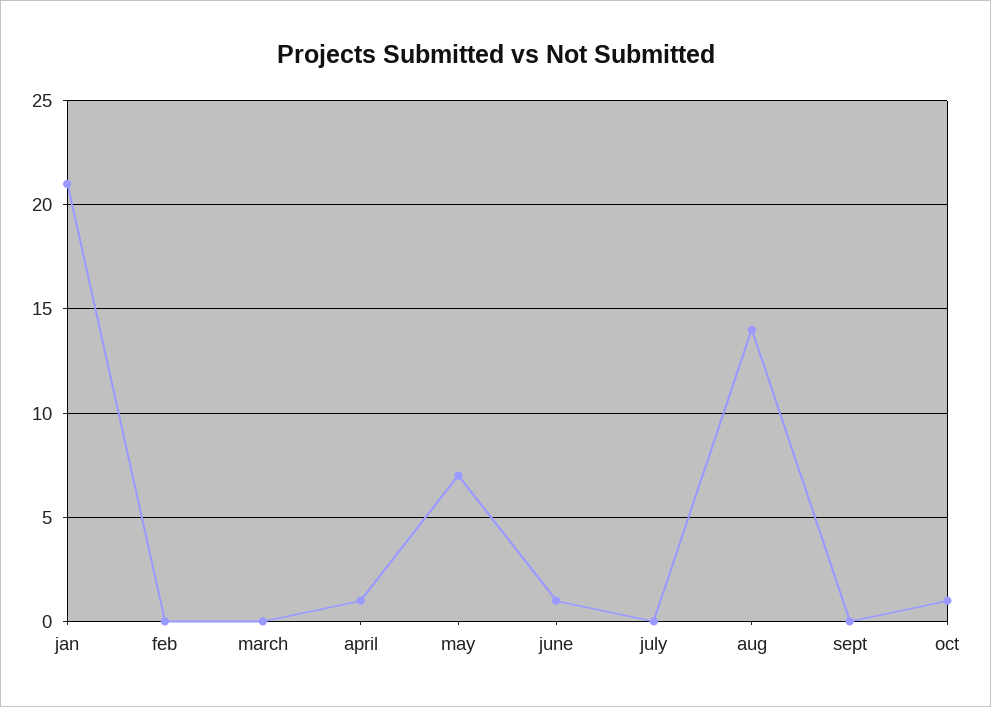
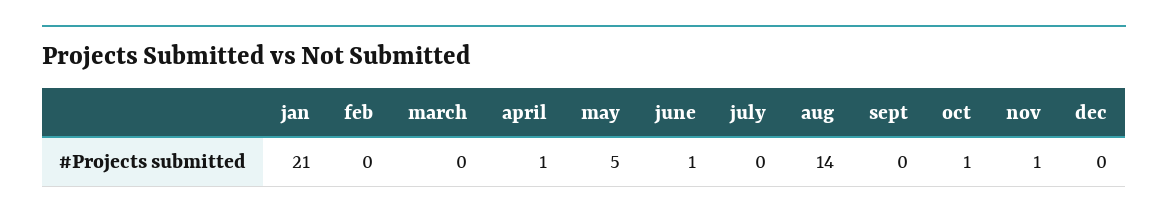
may: 7 -> 5
nov: none -> 1
dec: none -> 0

